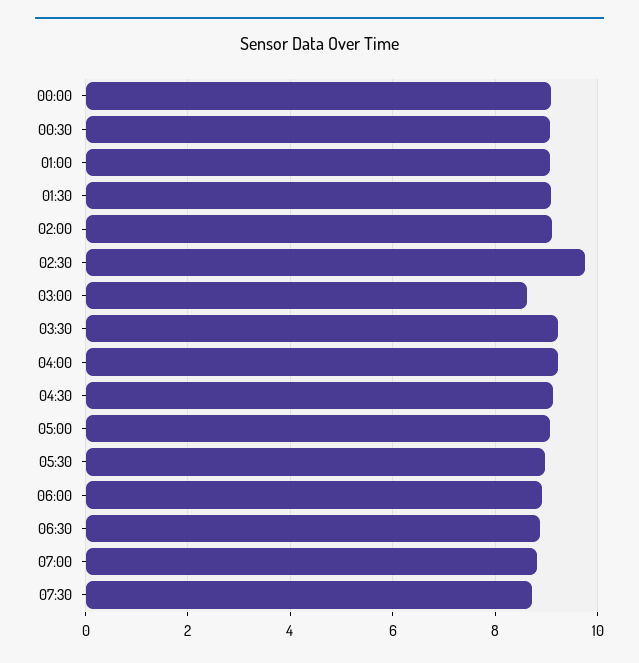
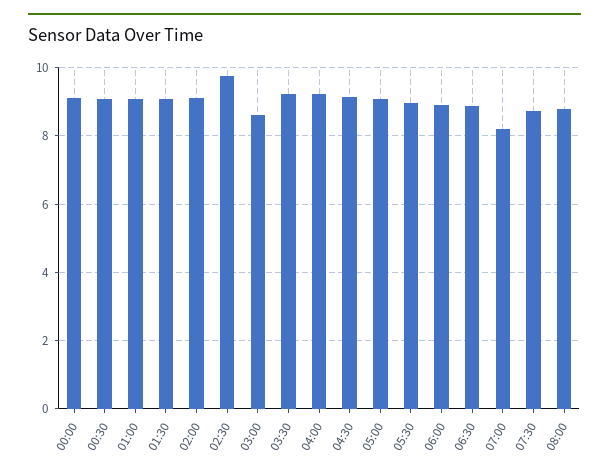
07:00: 8.8 -> 8.2
08:00: none -> 8.8

